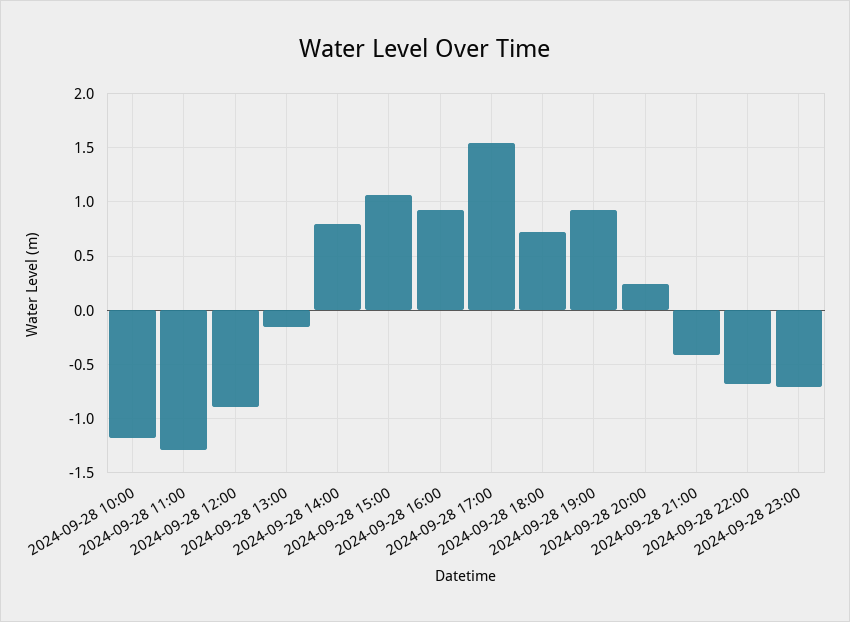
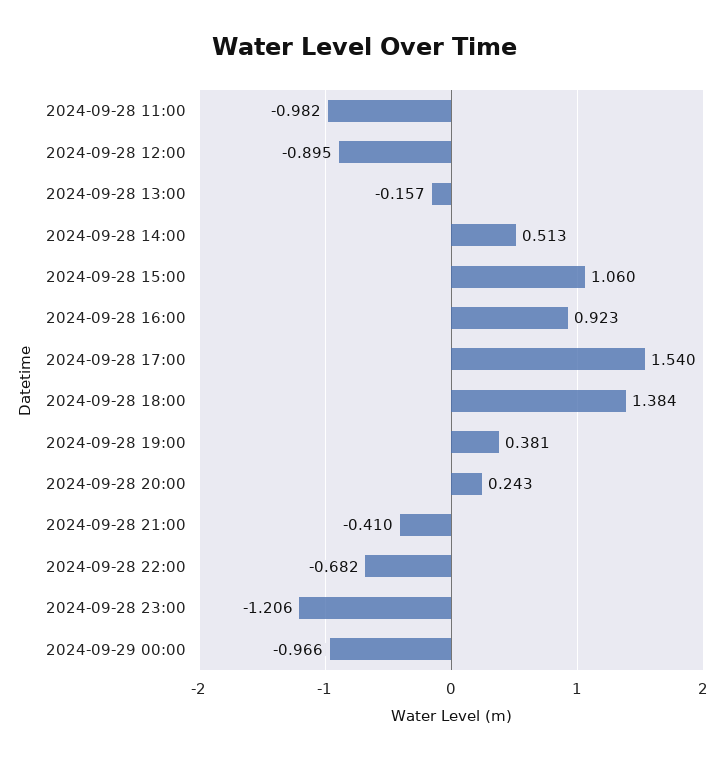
2024-09-28 10:00: -1.2 -> none
2024-09-28 11:00: -1.3 -> -0.982
2024-09-28 14:00: 0.8 -> 0.513
2024-09-28 18:00: 0.7 -> 1.384
2024-09-28 19:00: 0.9 -> 0.381
2024-09-28 23:00: -0.7 -> -1.206
2024-09-29 00:00: none -> -0.966

